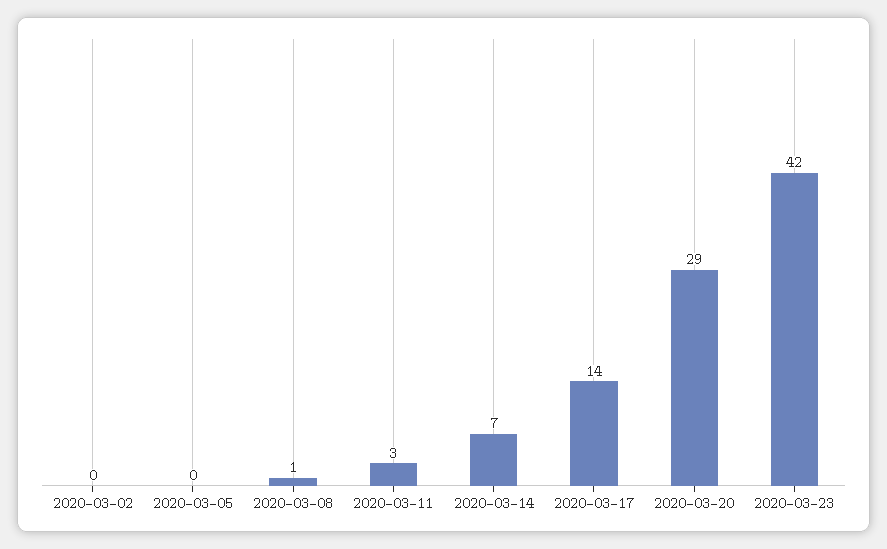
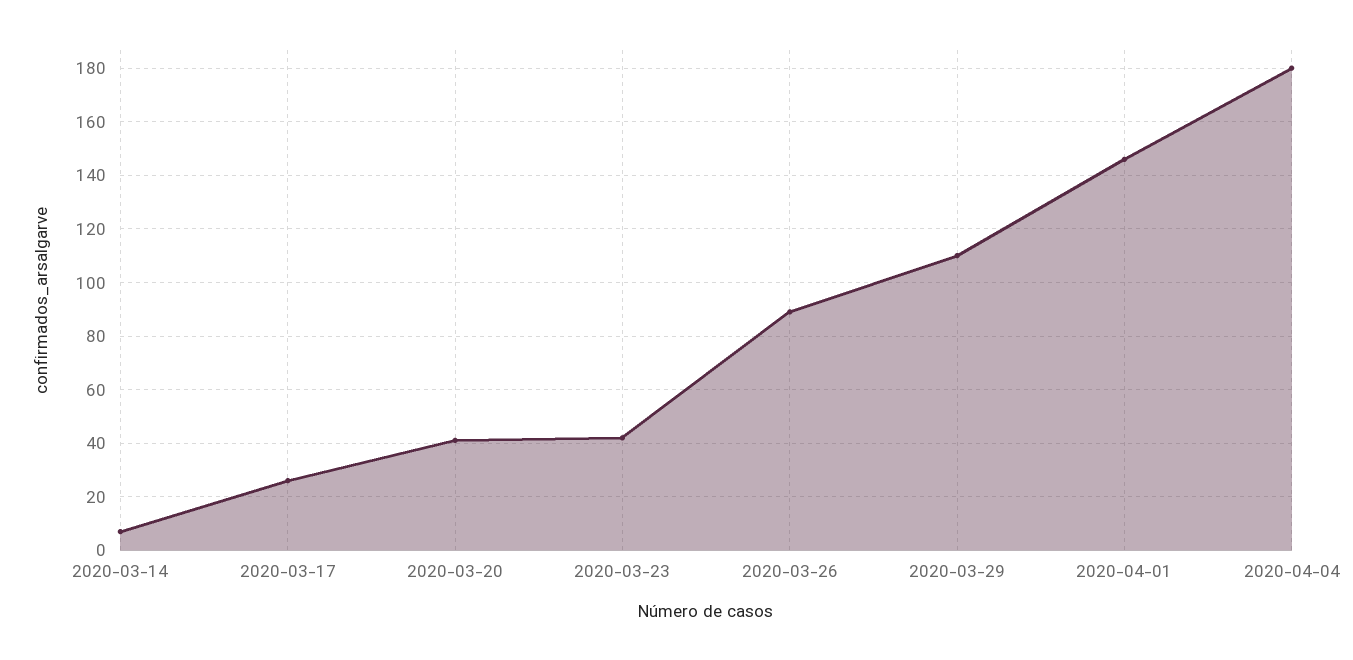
2020-03-02: 0 -> none
2020-03-05: 0 -> none
2020-03-08: 1 -> none
2020-03-11: 3 -> none
2020-03-17: 14 -> 25
2020-03-20: 29 -> 40
2020-03-26: none -> 90
2020-03-29: none -> 110
2020-04-01: none -> 145
2020-04-04: none -> 180

